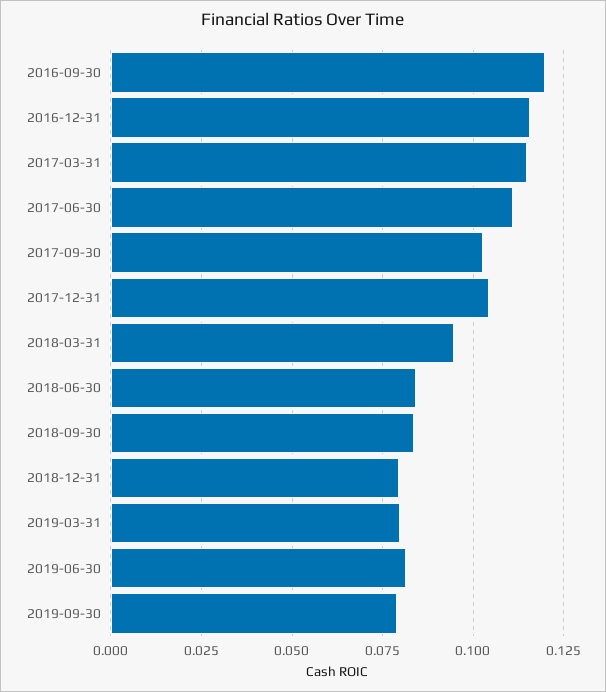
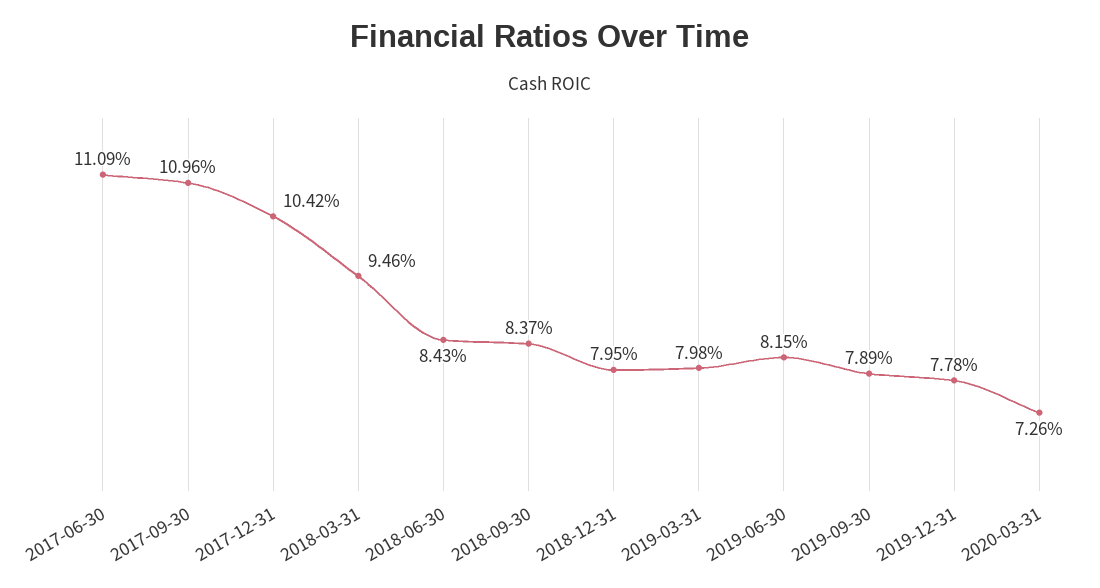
2016-09-30: 0.12 -> none
2016-12-31: 0.115 -> none
2017-03-31: 0.115 -> none
2017-09-30: 0.1025 -> 0.1096
2019-12-31: none -> 0.0778
2020-03-31: none -> 0.0726

